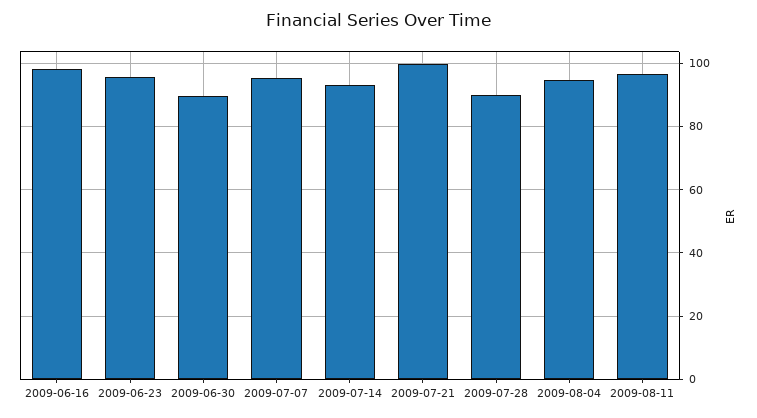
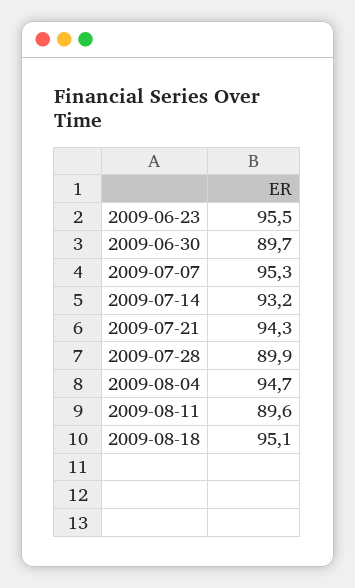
2009-06-16: 98 -> none
2009-07-21: 100 -> 94.3
2009-08-11: 96 -> 89.6
2009-08-18: none -> 95.1

